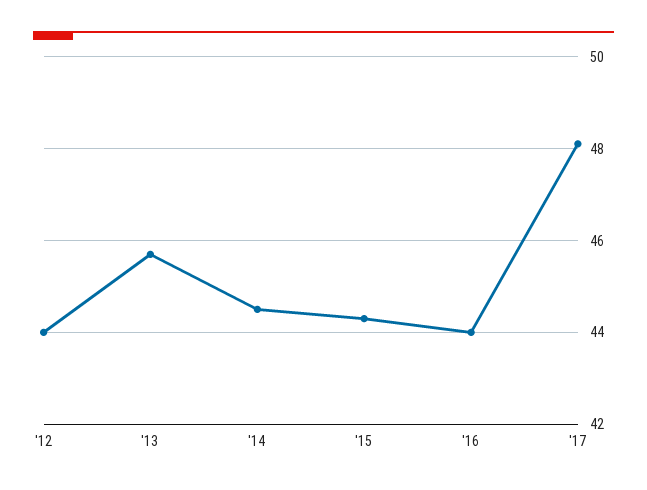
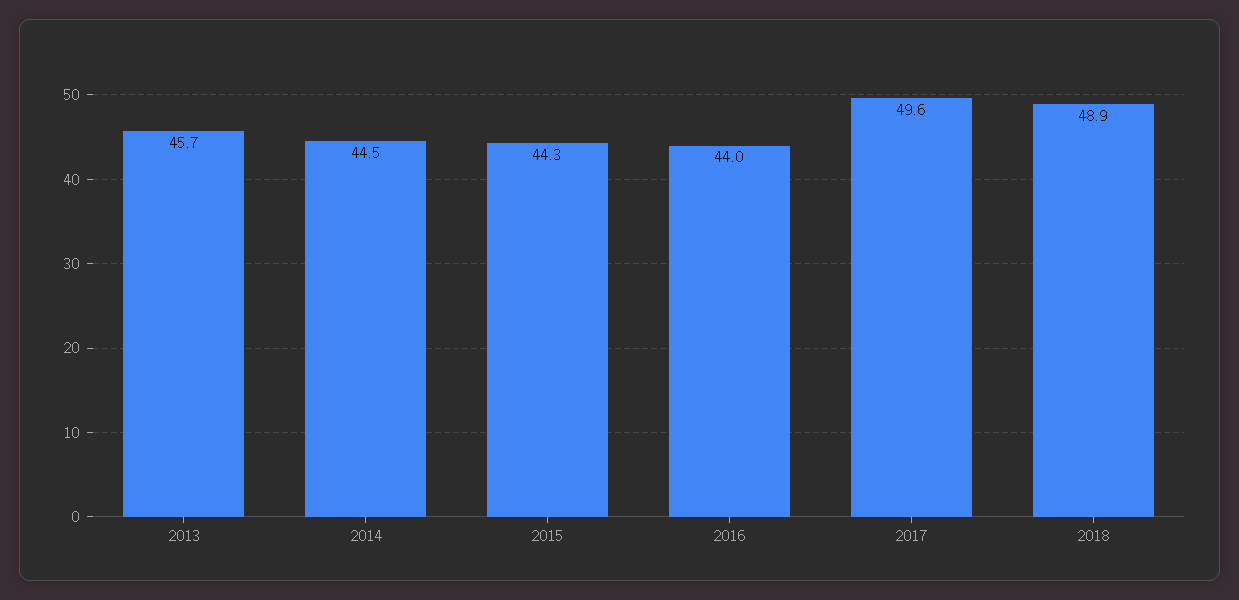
'12: 44 -> none
'17: 48 -> 49.6
2018: none -> 48.9

